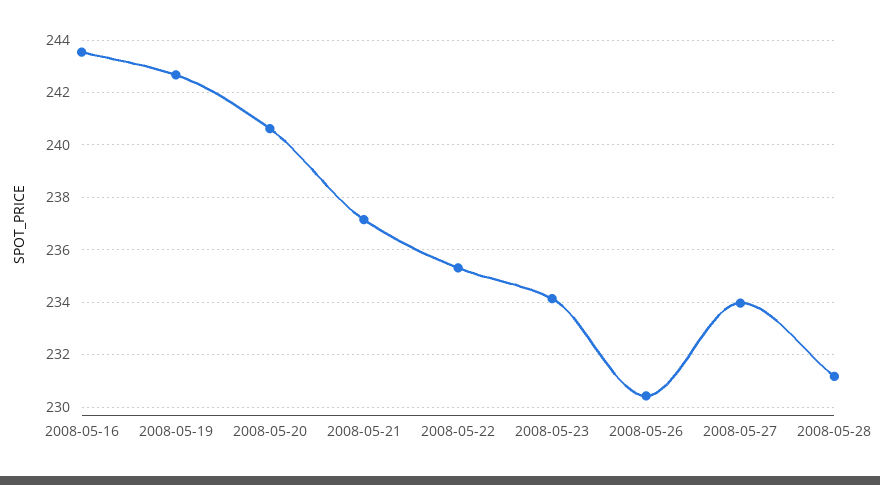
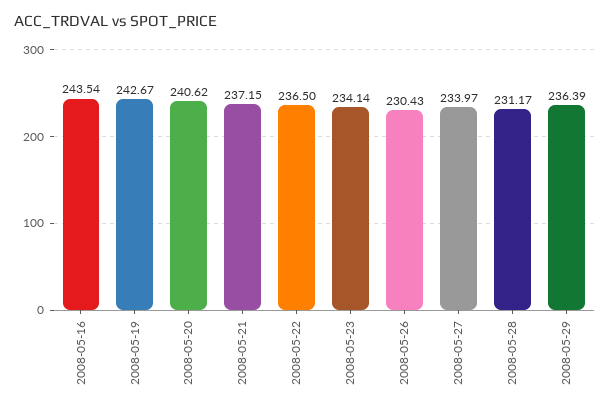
2008-05-22: 235.25 -> 236.5
2008-05-29: none -> 236.39

